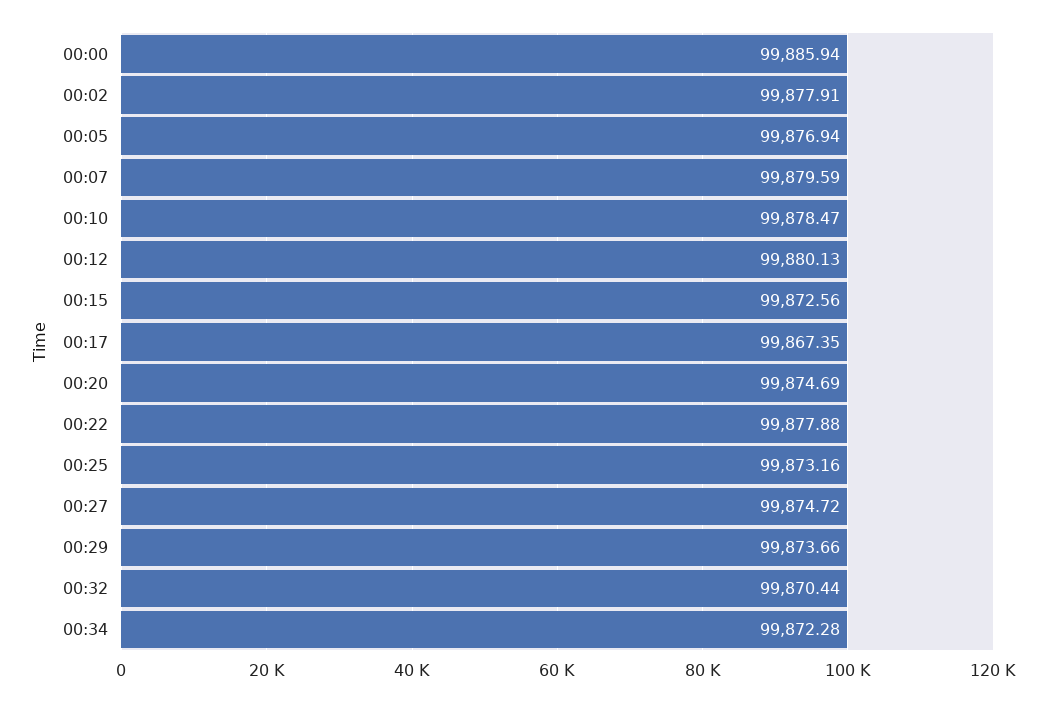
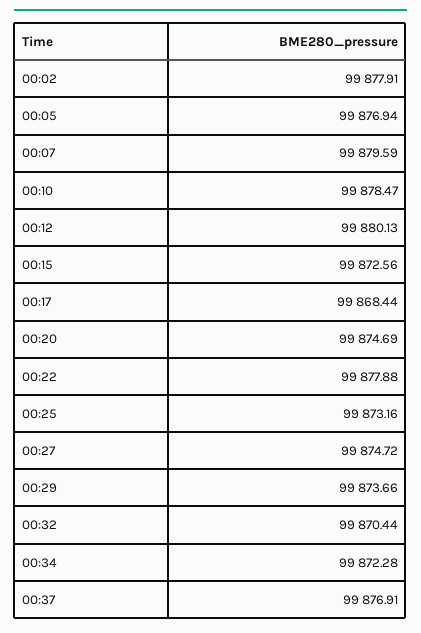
00:00: 99885.94 -> none
00:17: 99867.35 -> 99868.44
00:37: none -> 99876.91

